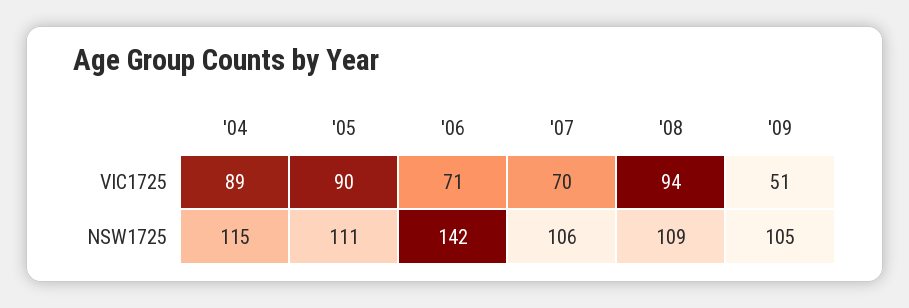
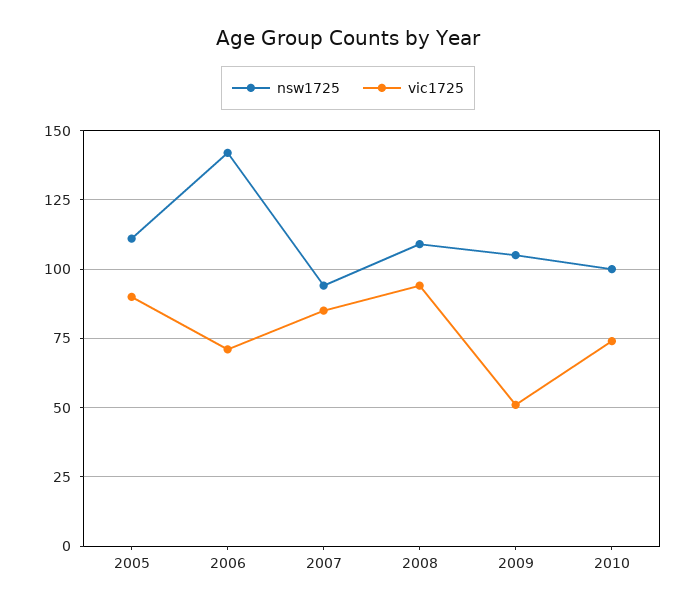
VIC1725, '04: 89 -> none
VIC1725, '07: 70 -> 85
NSW1725, '04: 115 -> none
NSW1725, '07: 106 -> 95
NSW1725, 2010: none -> 100
VIC1725, 2010: none -> 75

